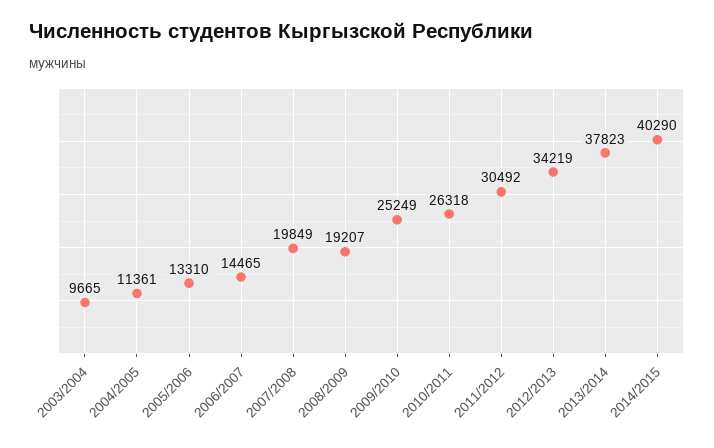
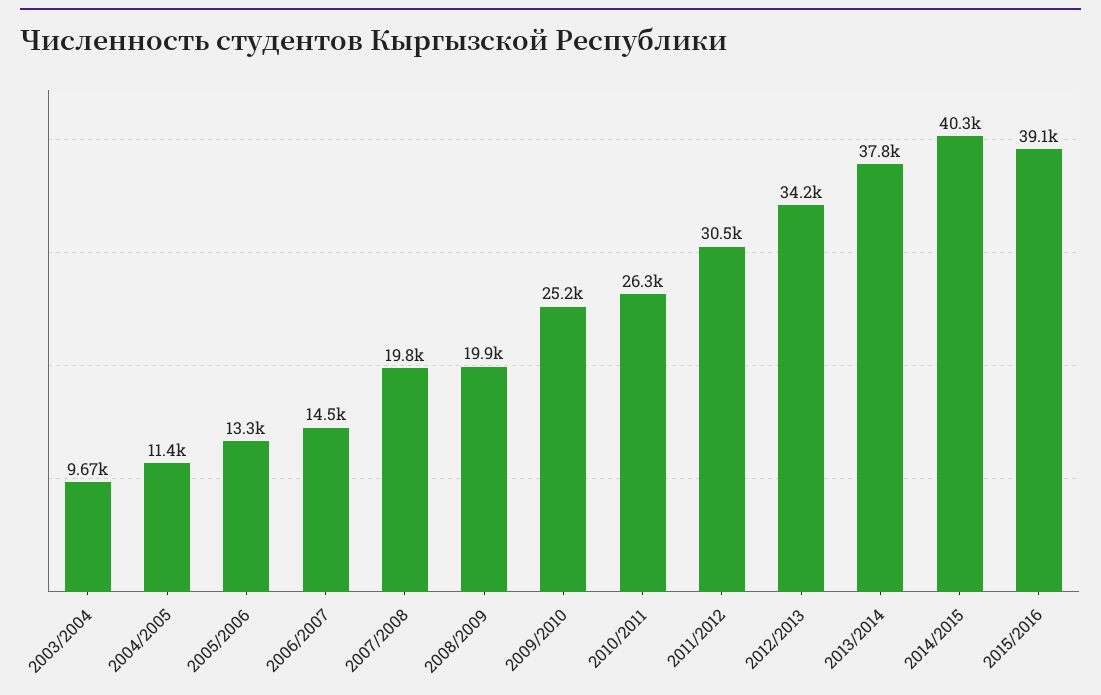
2008/2009: 19207 -> 19900
2015/2016: none -> 39100

